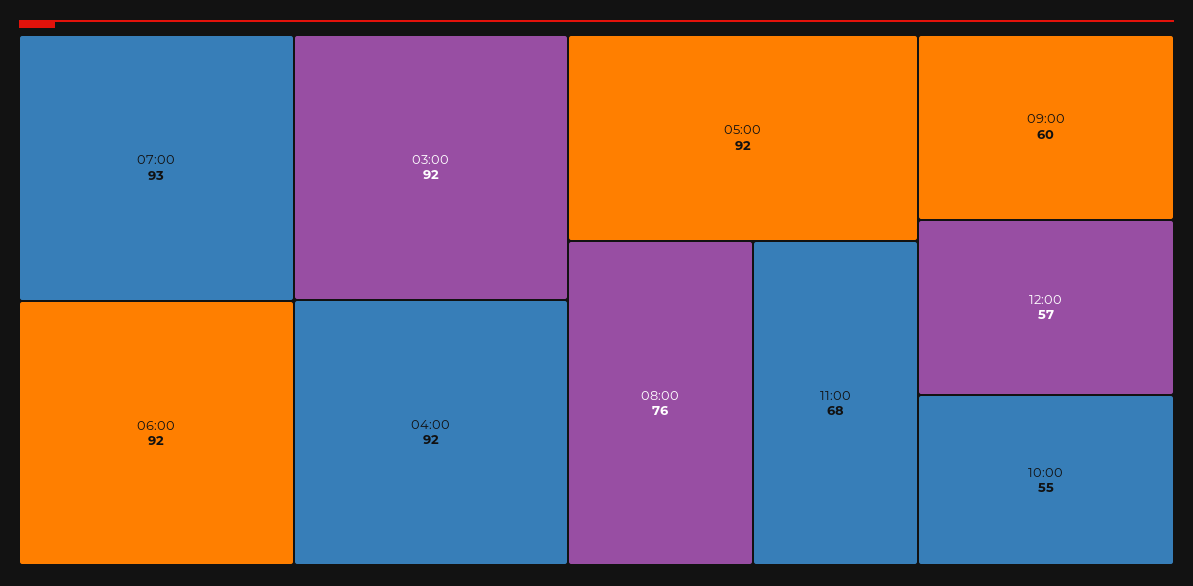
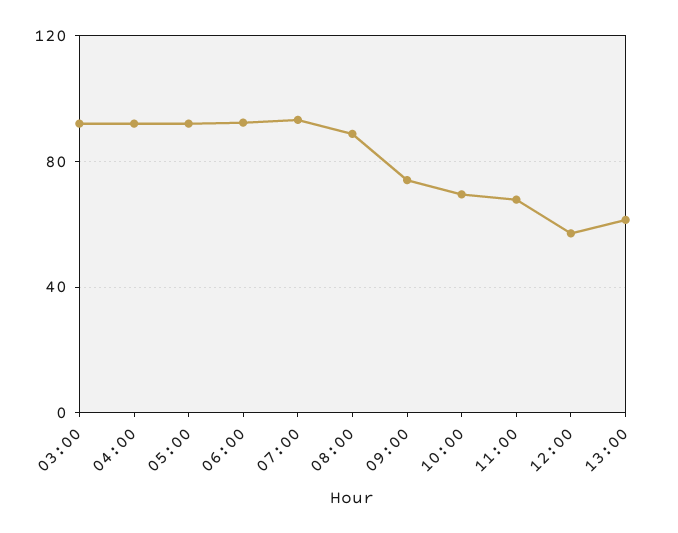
08:00: 76 -> 90
09:00: 60 -> 75
10:00: 55 -> 70
13:00: none -> 60

